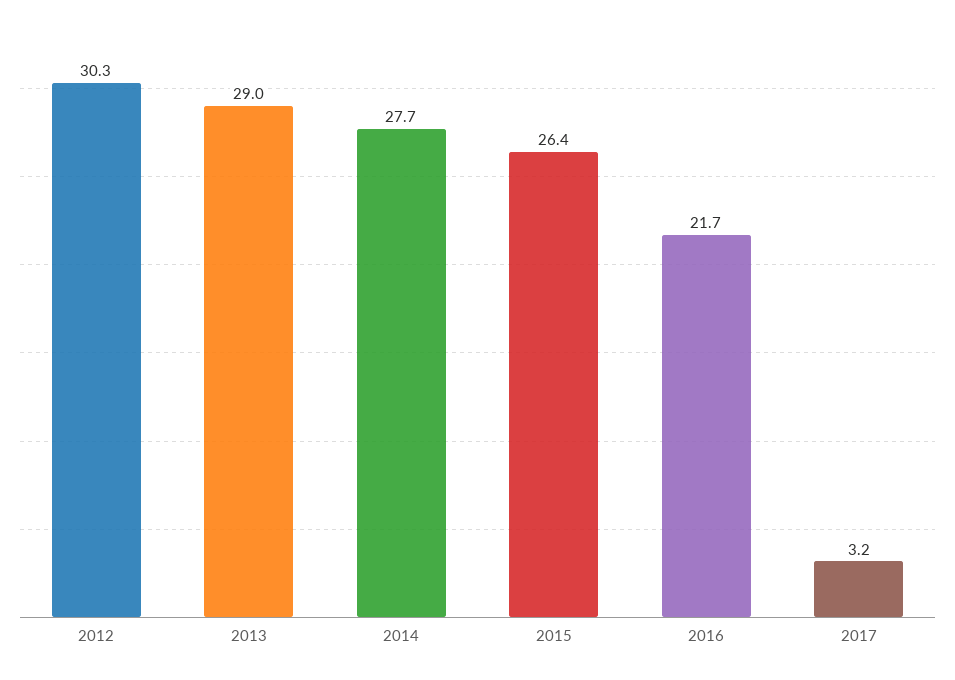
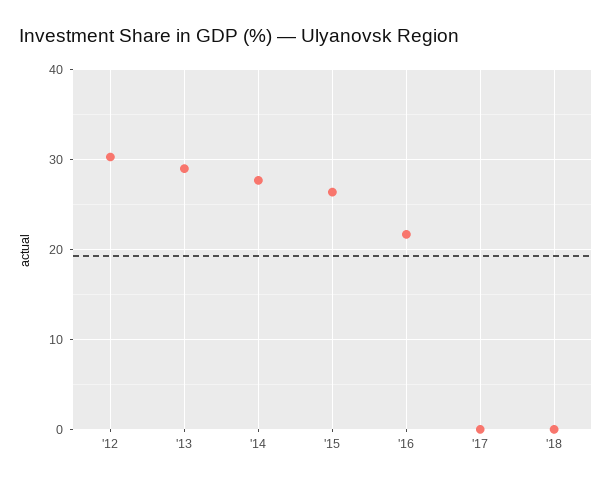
2017: 3.2 -> 0
'18: none -> 0

